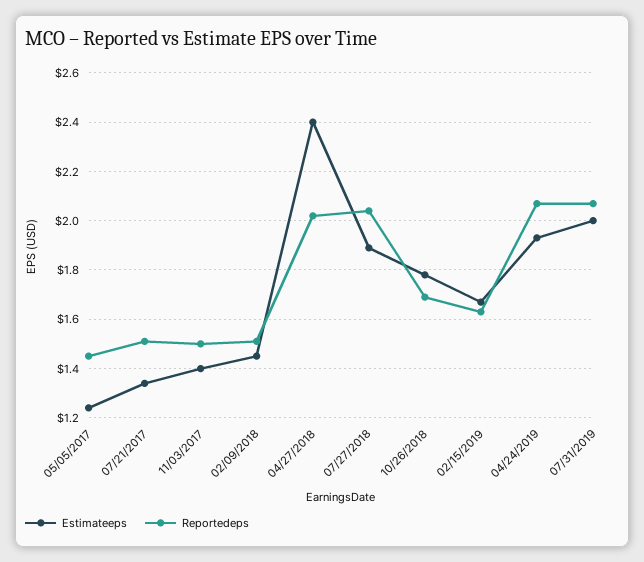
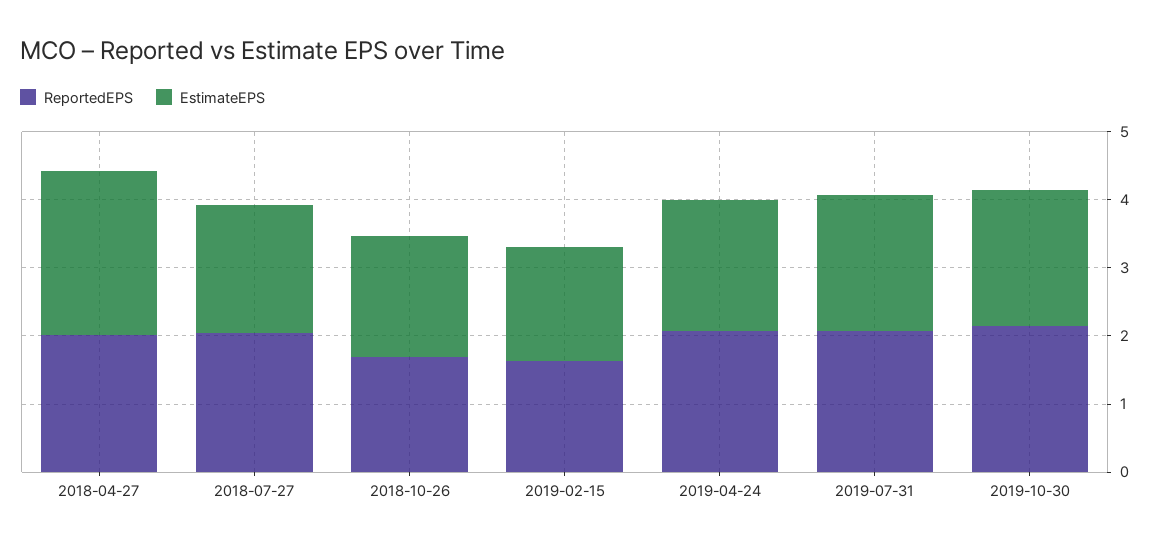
Estimateeps, 05/05/2017: 1.25 -> none
Reportedeps, 05/05/2017: 1.45 -> none
Estimateeps, 07/21/2017: 1.35 -> none
Reportedeps, 07/21/2017: 1.5 -> none
Estimateeps, 11/03/2017: 1.4 -> none
Reportedeps, 11/03/2017: 1.5 -> none
Estimateeps, 02/09/2018: 1.45 -> none
Reportedeps, 02/09/2018: 1.5 -> none
Reportedeps, 2019-10-30: none -> 2.2
Estimateeps, 2019-10-30: none -> 2

